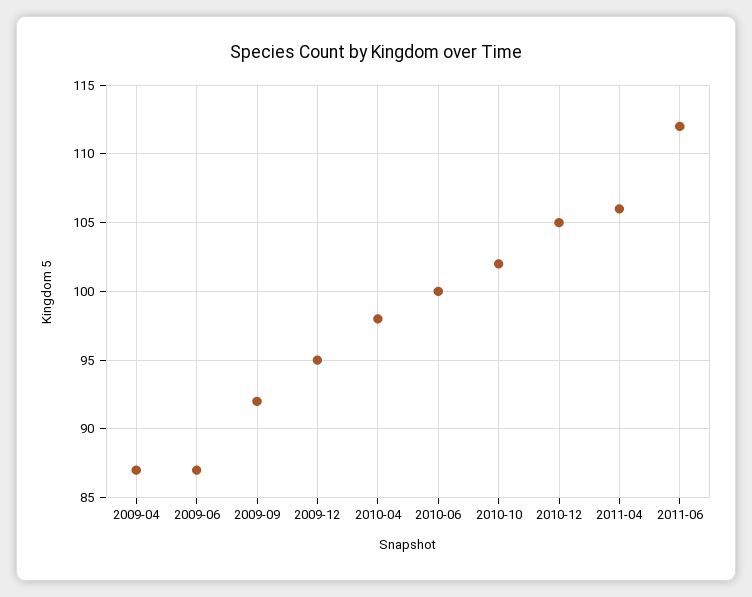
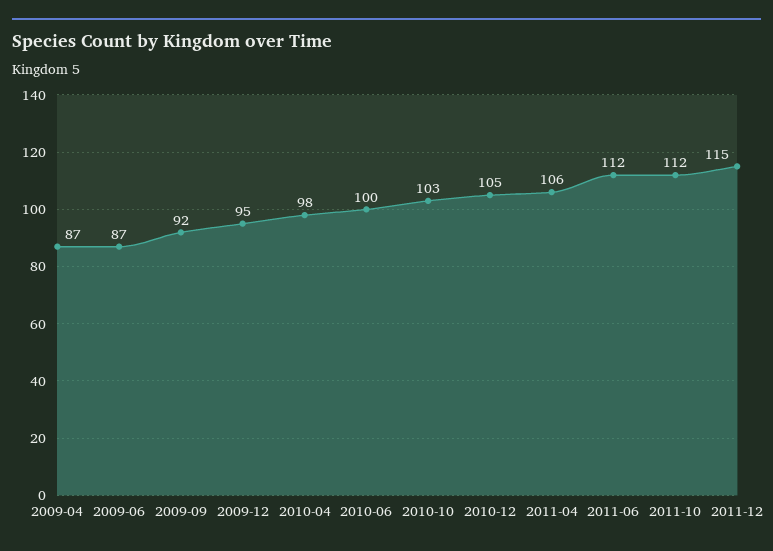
2010-10: 102 -> 103
2011-10: none -> 112
2011-12: none -> 115

